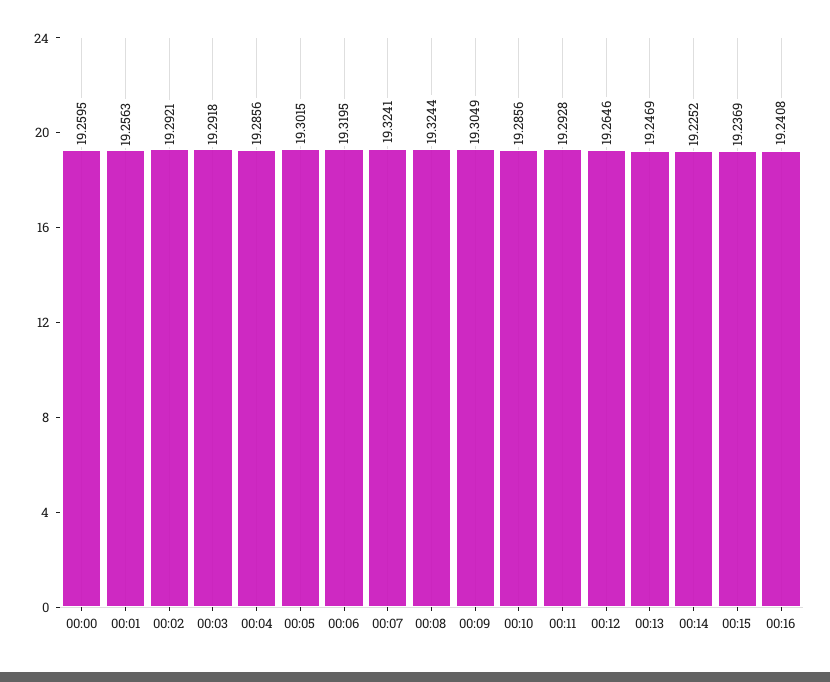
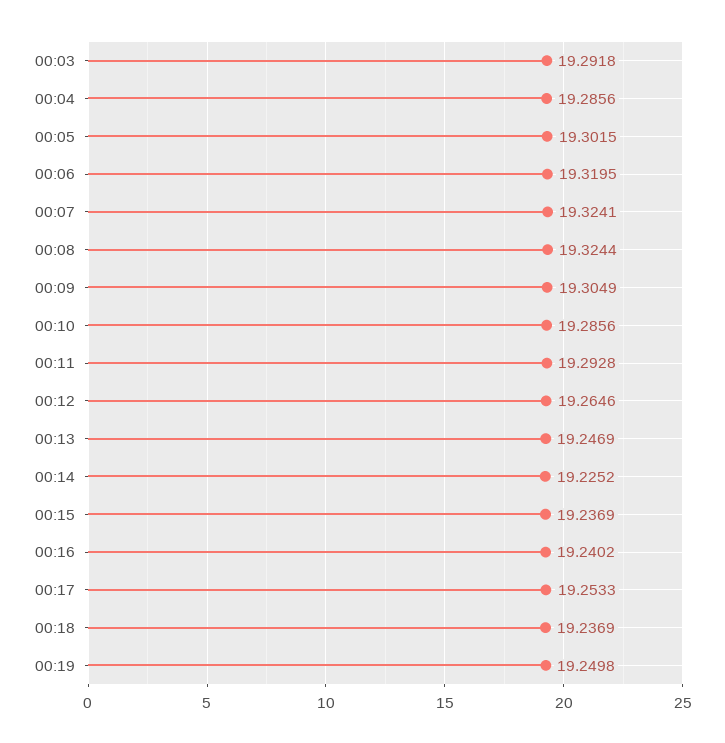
00:00: 19.2595 -> none
00:01: 19.2563 -> none
00:02: 19.2921 -> none
00:16: 19.2408 -> 19.2402
00:17: none -> 19.2533
00:18: none -> 19.2369
00:19: none -> 19.2498

